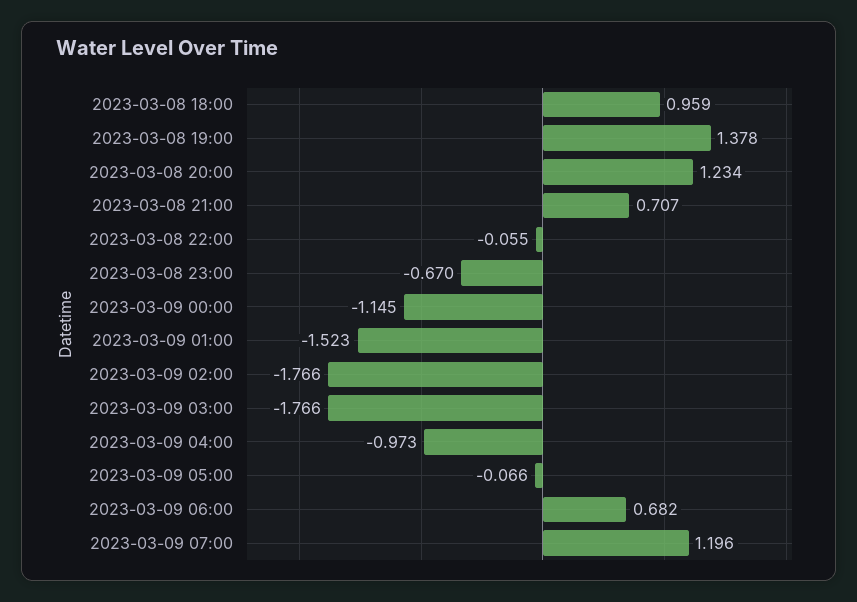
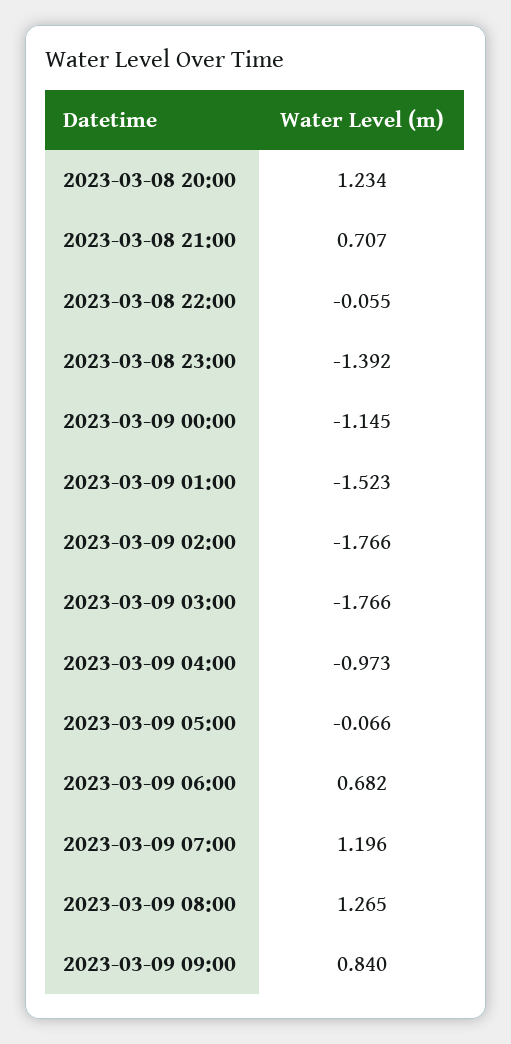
2023-03-08 18:00: 0.959 -> none
2023-03-08 19:00: 1.378 -> none
2023-03-08 23:00: -0.67 -> -1.392
2023-03-09 08:00: none -> 1.265
2023-03-09 09:00: none -> 0.84

